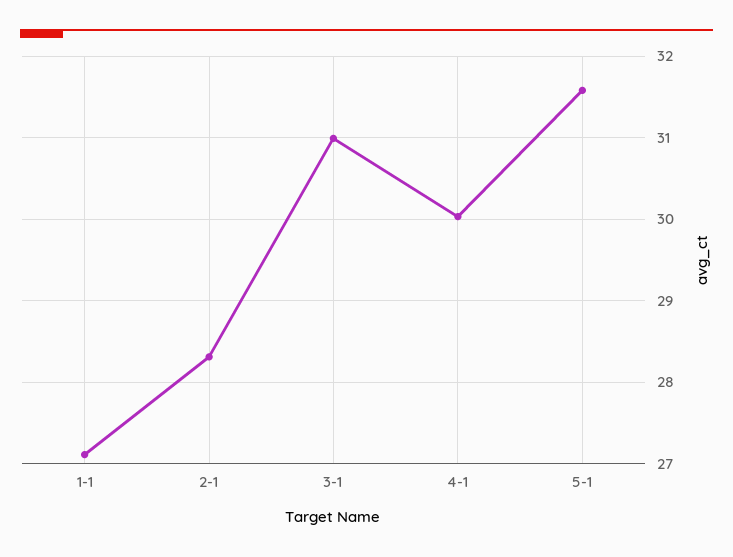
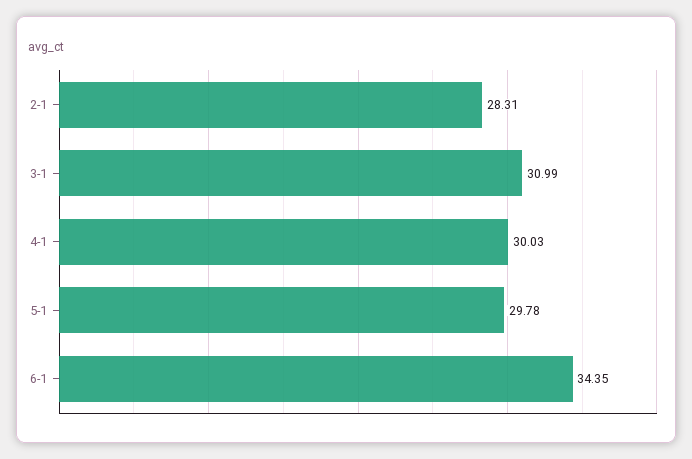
1-1: 27.1 -> none
5-1: 31.6 -> 29.78
6-1: none -> 34.35

